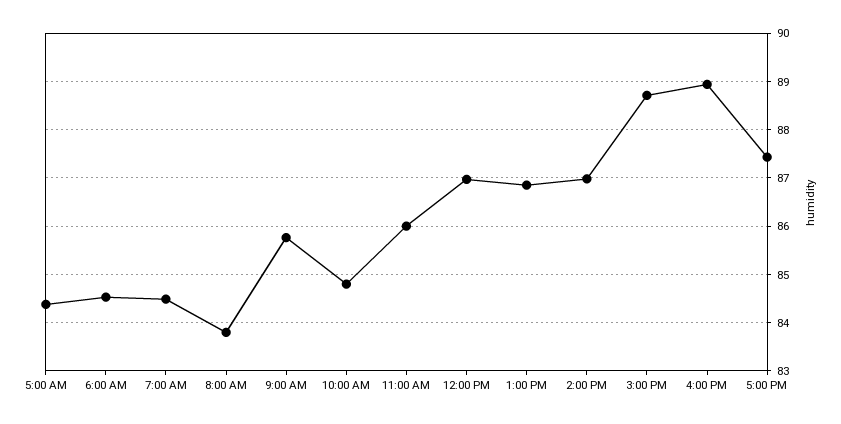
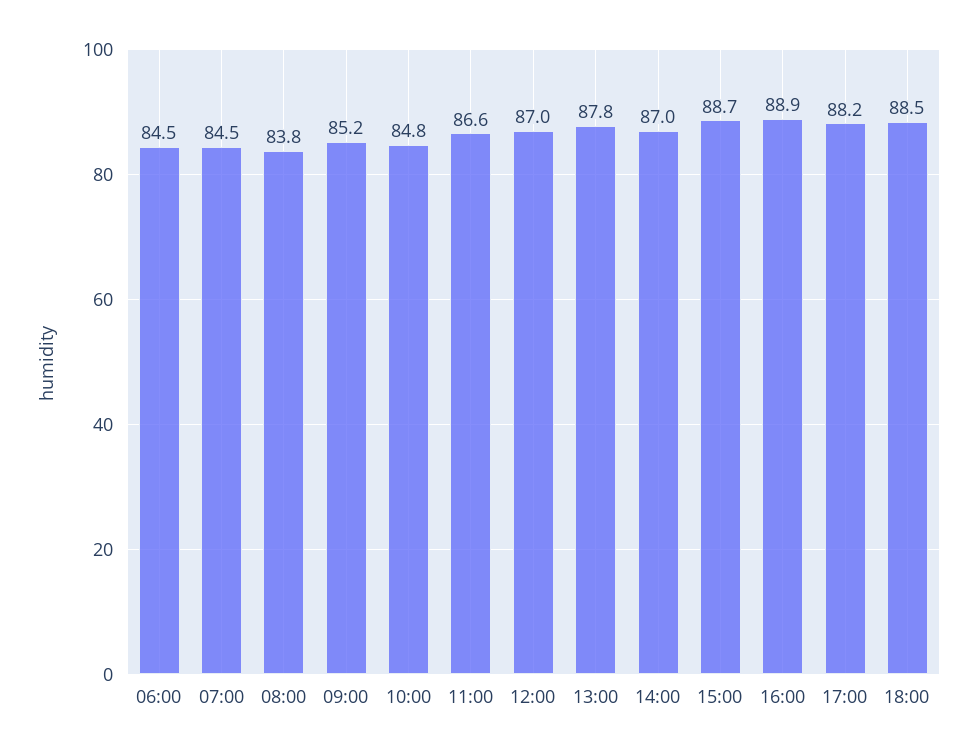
5:00 AM: 84.4 -> none
9:00 AM: 85.8 -> 85.2
11:00 AM: 86 -> 86.6
1:00 PM: 86.8 -> 87.8
5:00 PM: 87.4 -> 88.2
18:00: none -> 88.5

